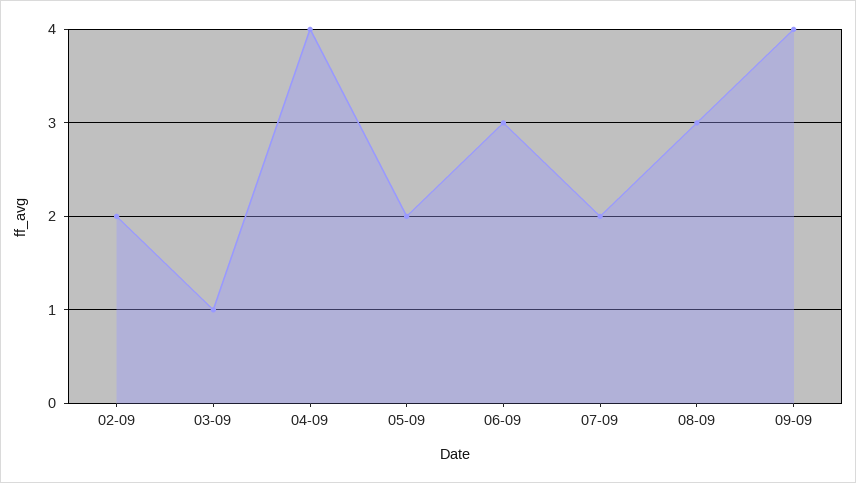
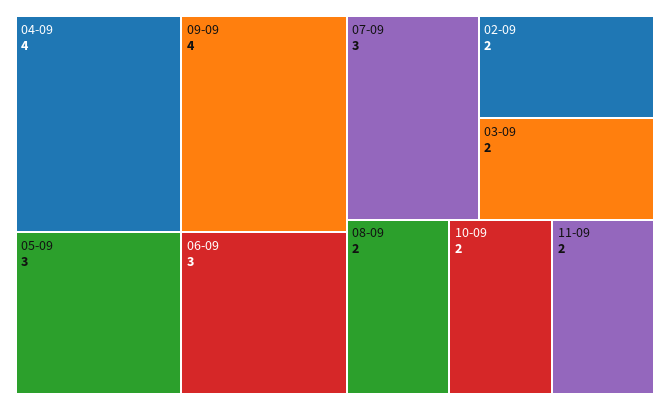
03-09: 1 -> 2
05-09: 2 -> 3
07-09: 2 -> 3
08-09: 3 -> 2
10-09: none -> 2
11-09: none -> 2

